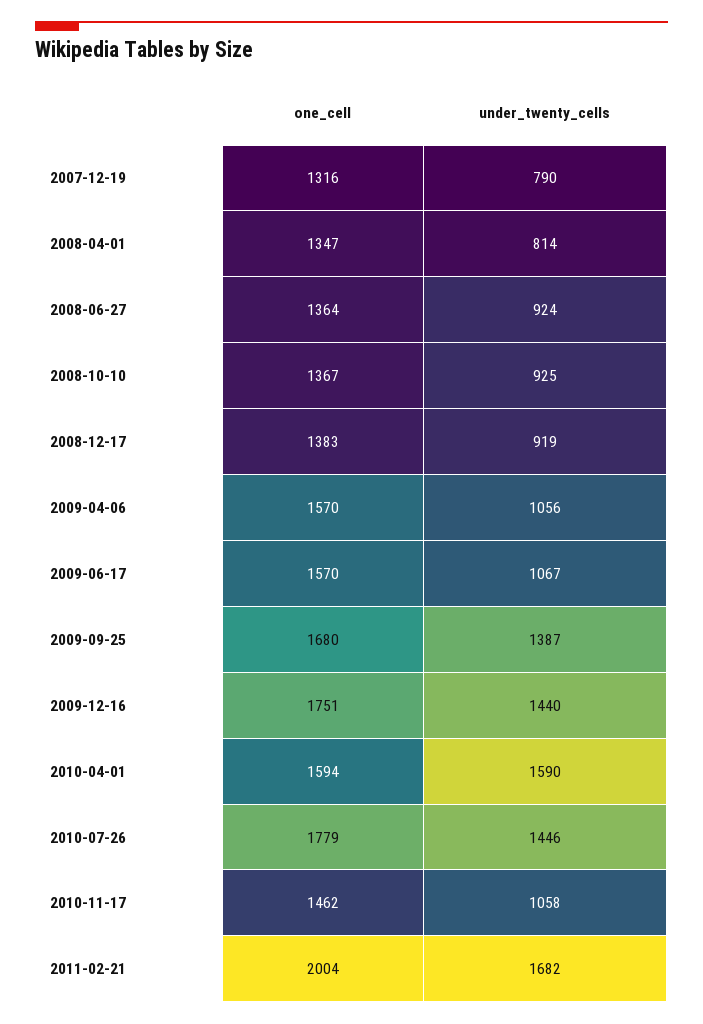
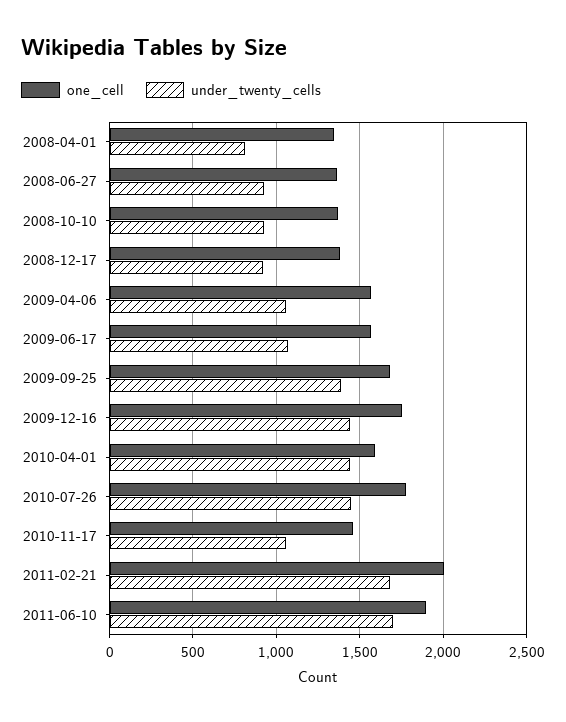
one_cell, 2007-12-19: 1316 -> none
under_twenty_cells, 2007-12-19: 790 -> none
under_twenty_cells, 2010-04-01: 1590 -> 1450
one_cell, 2011-06-10: none -> 1900
under_twenty_cells, 2011-06-10: none -> 1700

